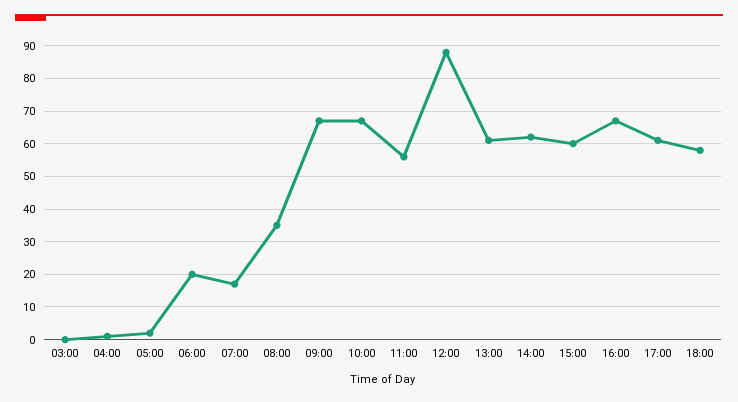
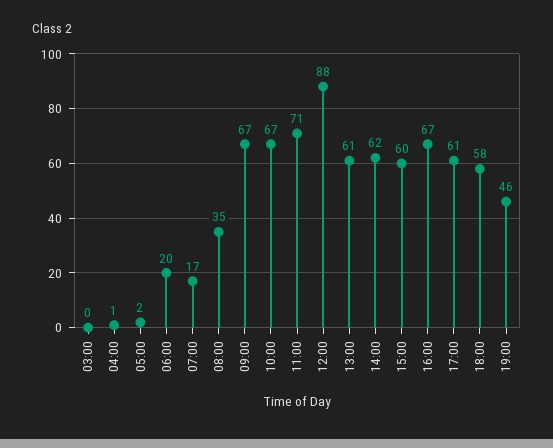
11:00: 55 -> 71
19:00: none -> 46

